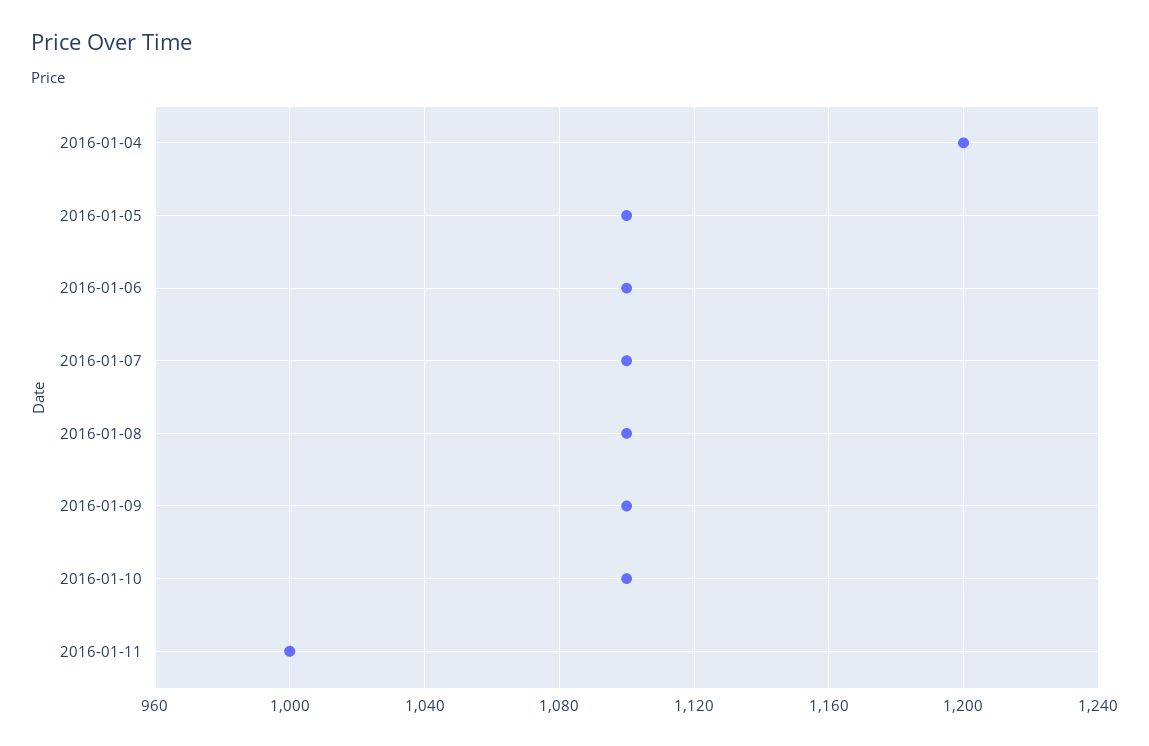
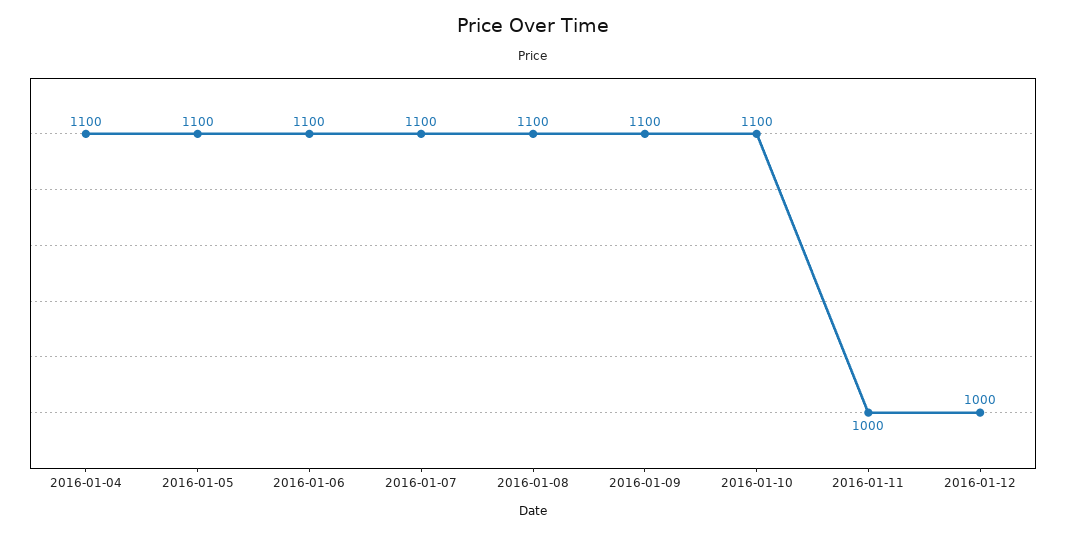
2016-01-04: 1200 -> 1100
2016-01-12: none -> 1000

